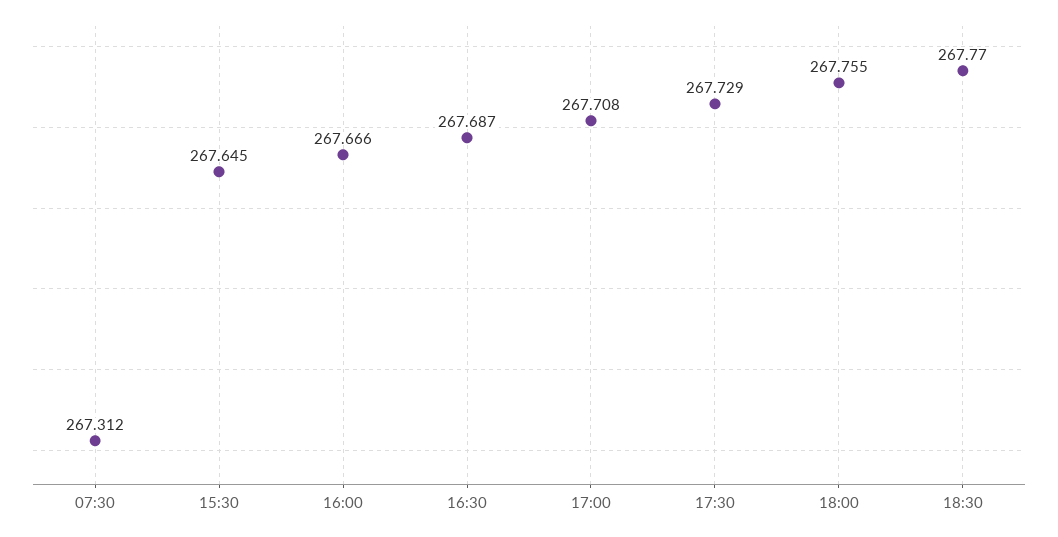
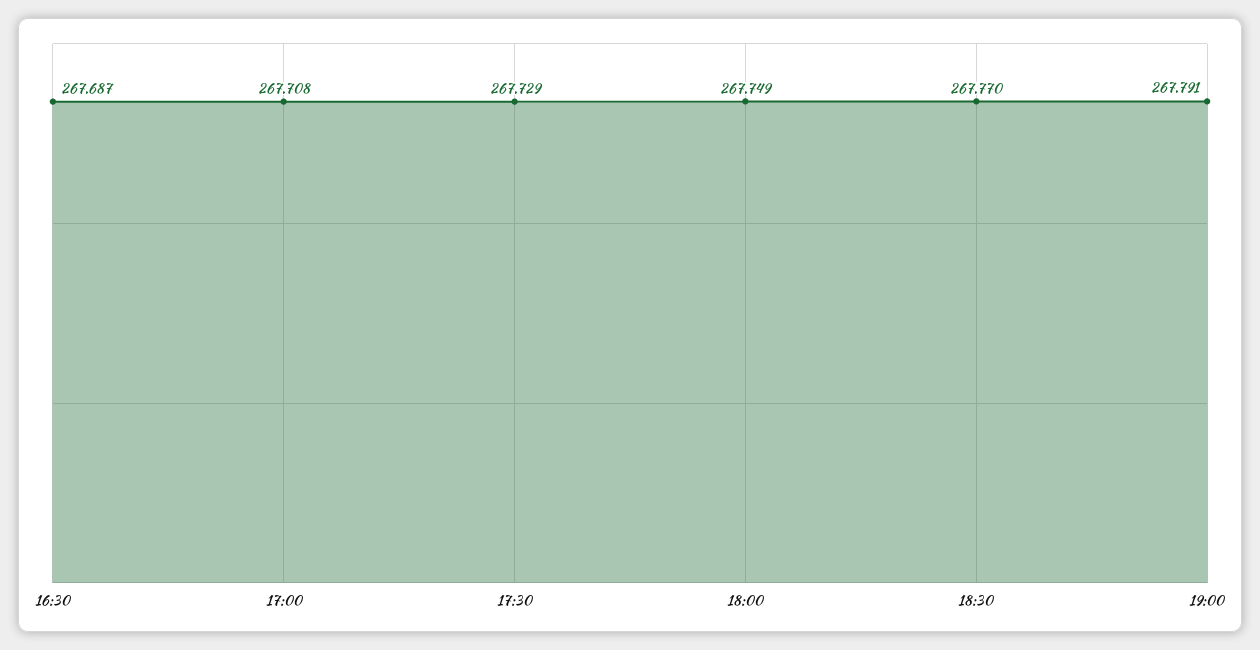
07:30: 267.312 -> none
15:30: 267.645 -> none
16:00: 267.666 -> none
18:00: 267.755 -> 267.749
19:00: none -> 267.791

